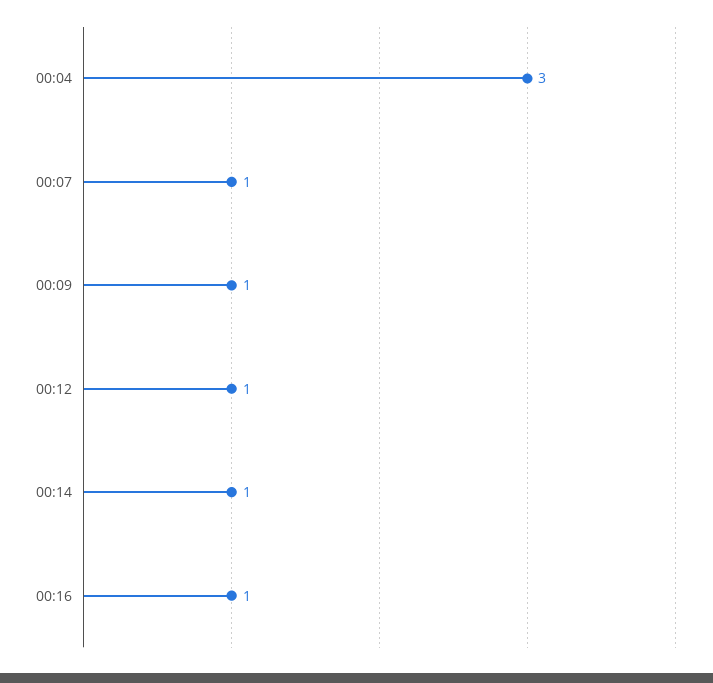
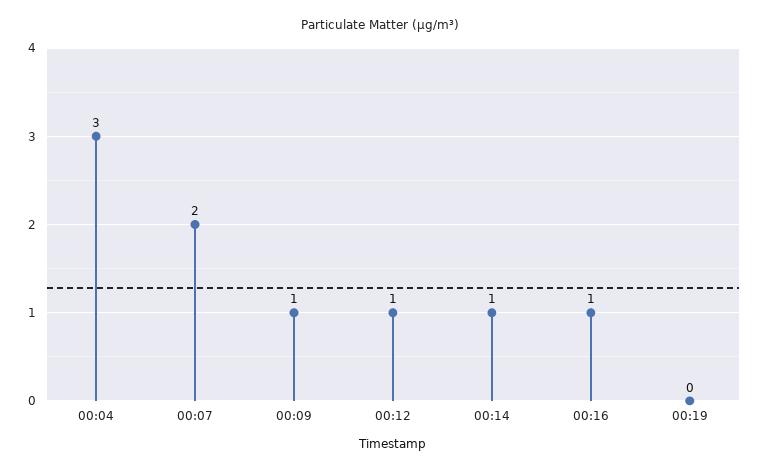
00:07: 1 -> 2
00:19: none -> 0

